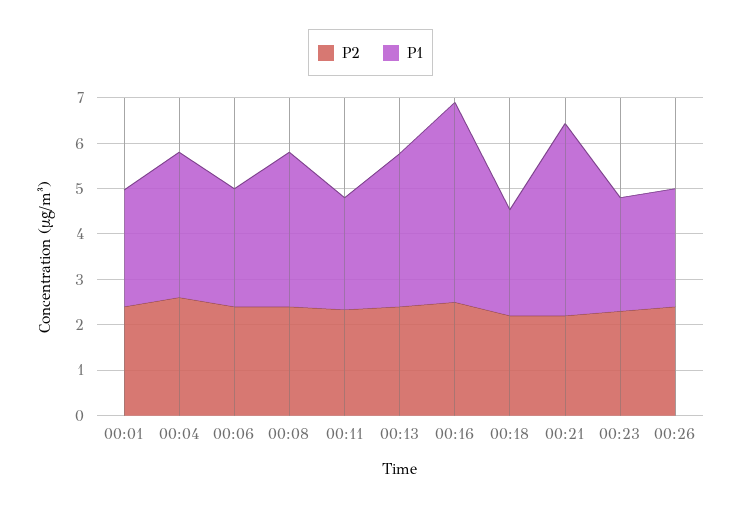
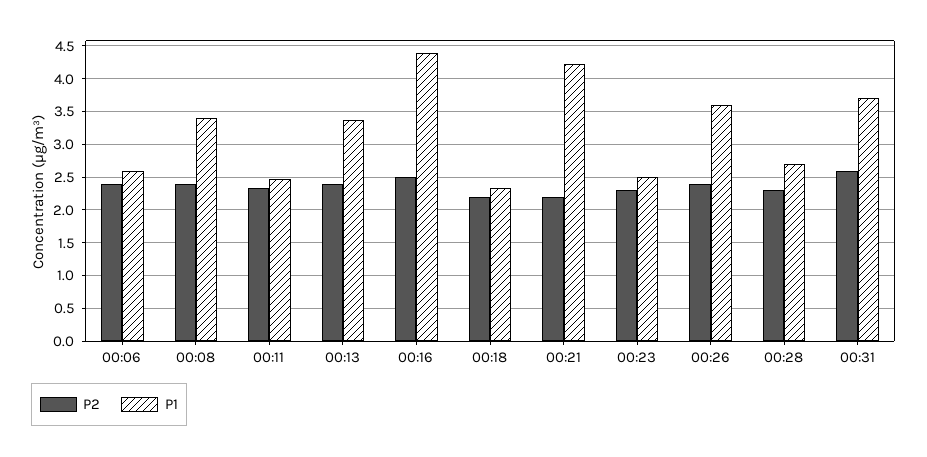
P2, 00:01: 2.4 -> none
P1, 00:01: 2.6 -> none
P2, 00:04: 2.6 -> none
P1, 00:04: 3.2 -> none
P1, 00:26: 2.6 -> 3.6
P2, 00:28: none -> 2.3
P1, 00:28: none -> 2.7
P2, 00:31: none -> 2.6
P1, 00:31: none -> 3.7

